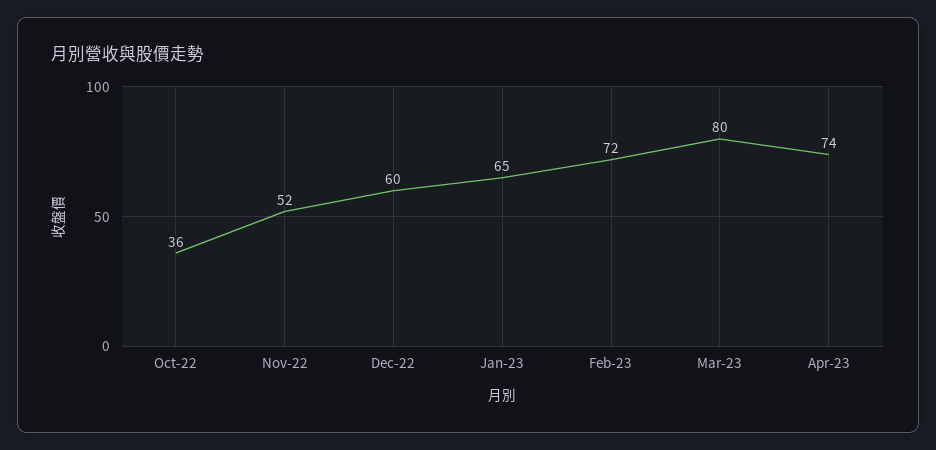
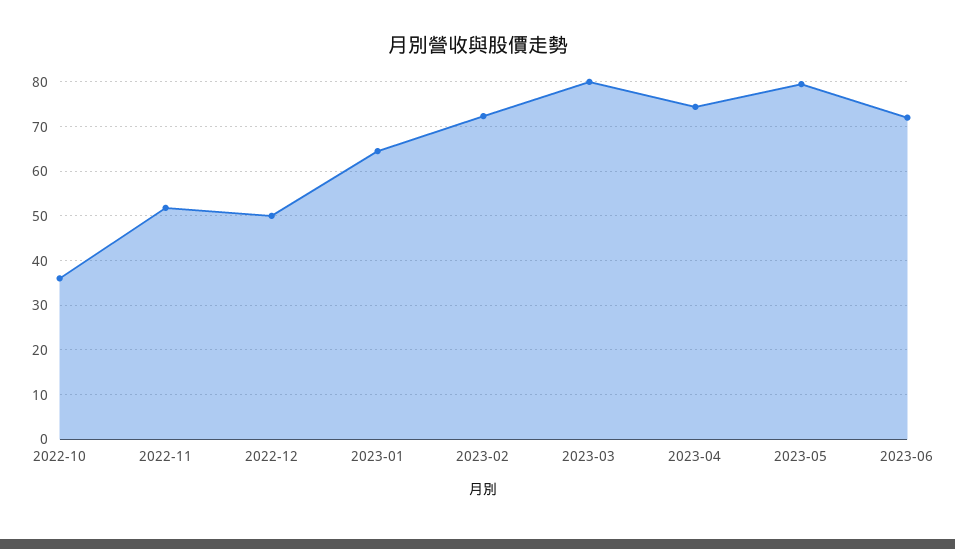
Dec-22: 60 -> 50
2023-05: none -> 80
2023-06: none -> 72

